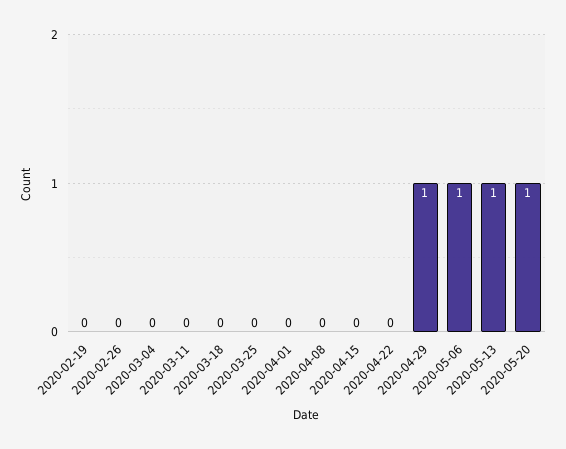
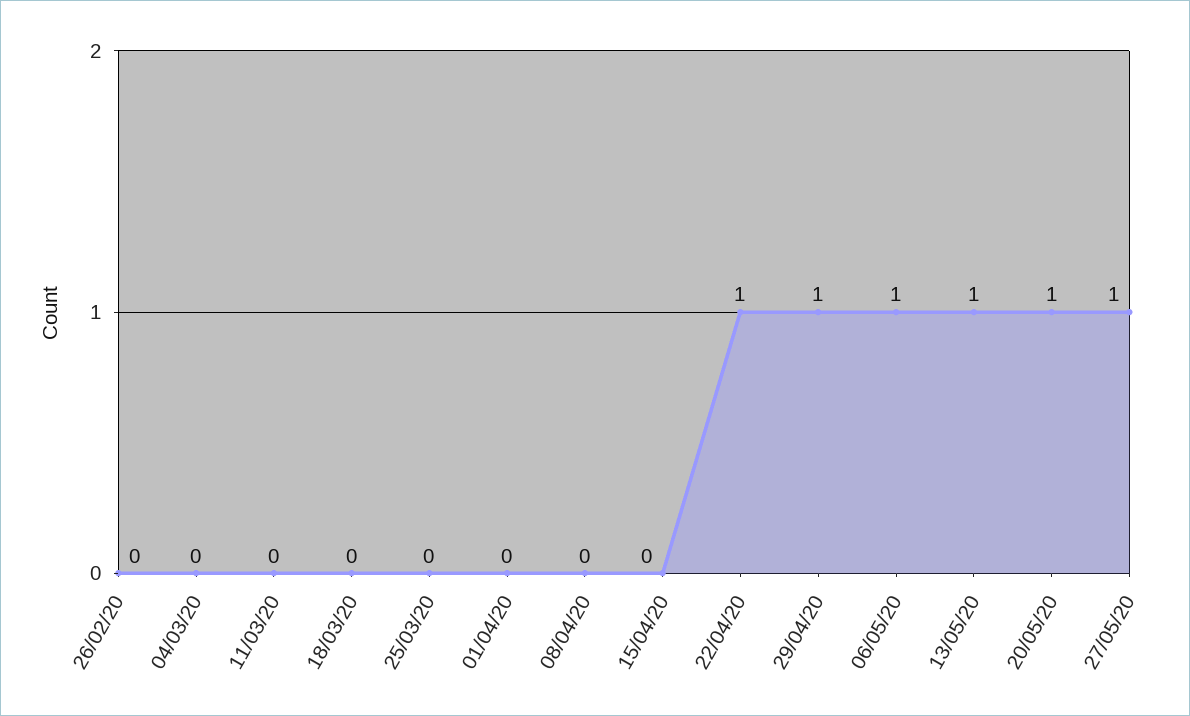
2020-02-19: 0 -> none
2020-04-22: 0 -> 1
27/05/20: none -> 1

